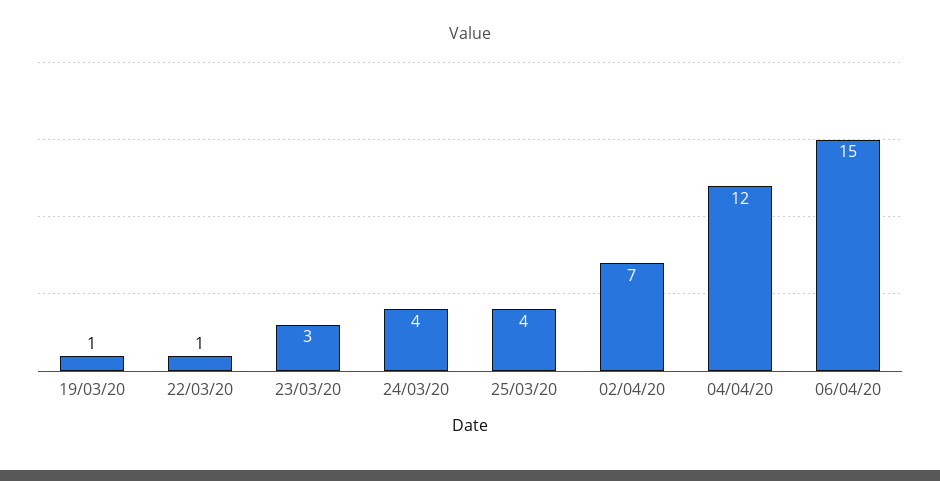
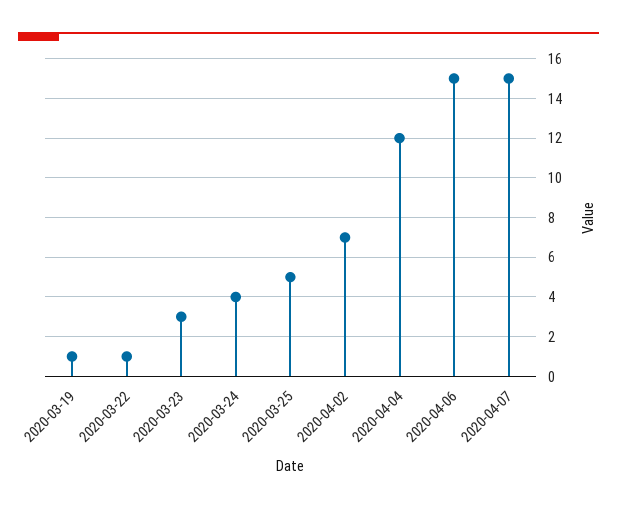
25/03/20: 4 -> 5
2020-04-07: none -> 15

